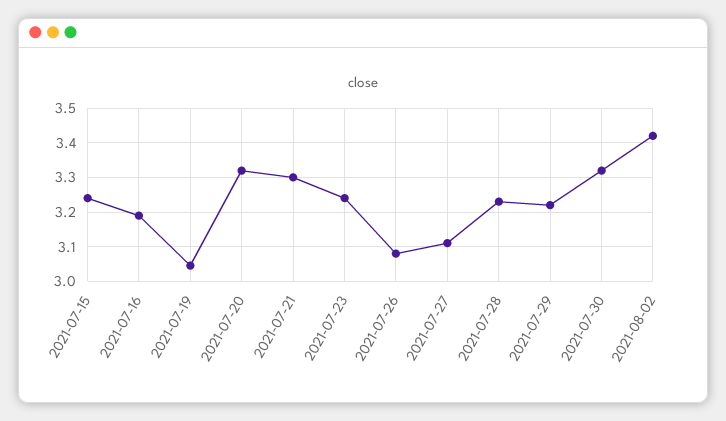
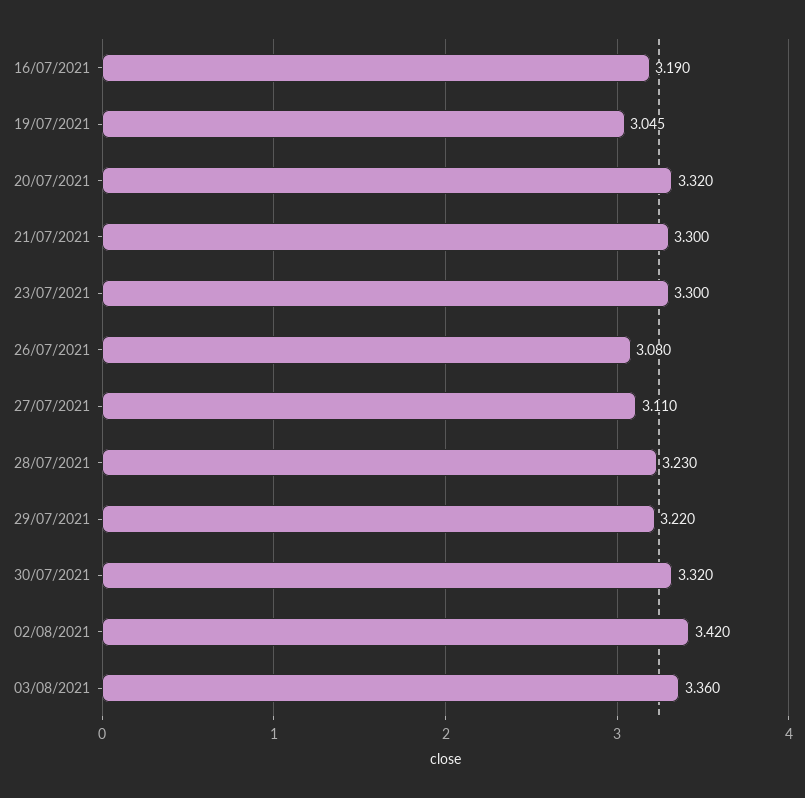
2021-07-15: 3.24 -> none
2021-07-23: 3.24 -> 3.3
03/08/2021: none -> 3.36

